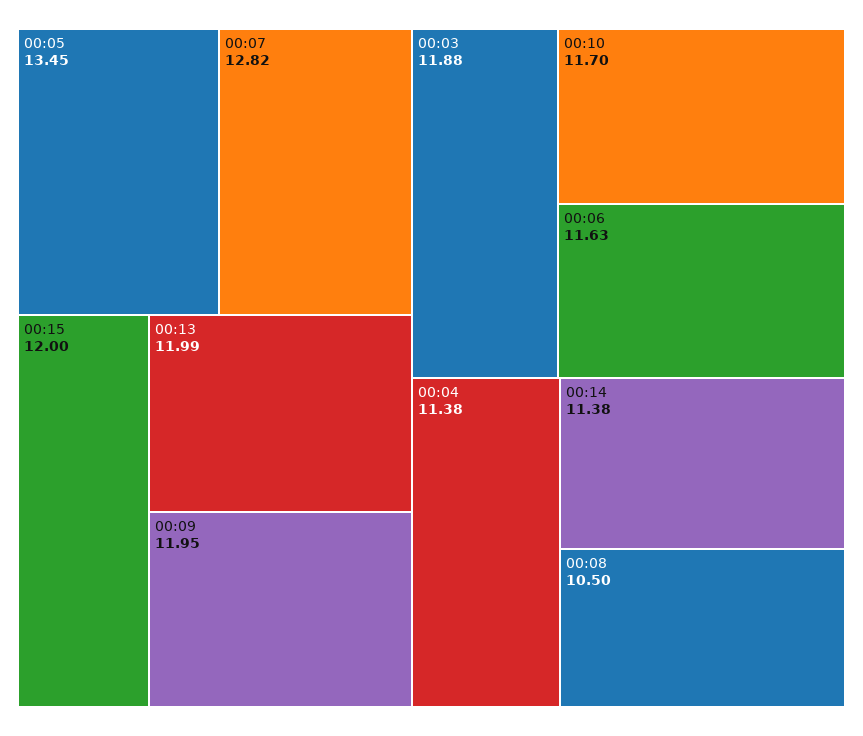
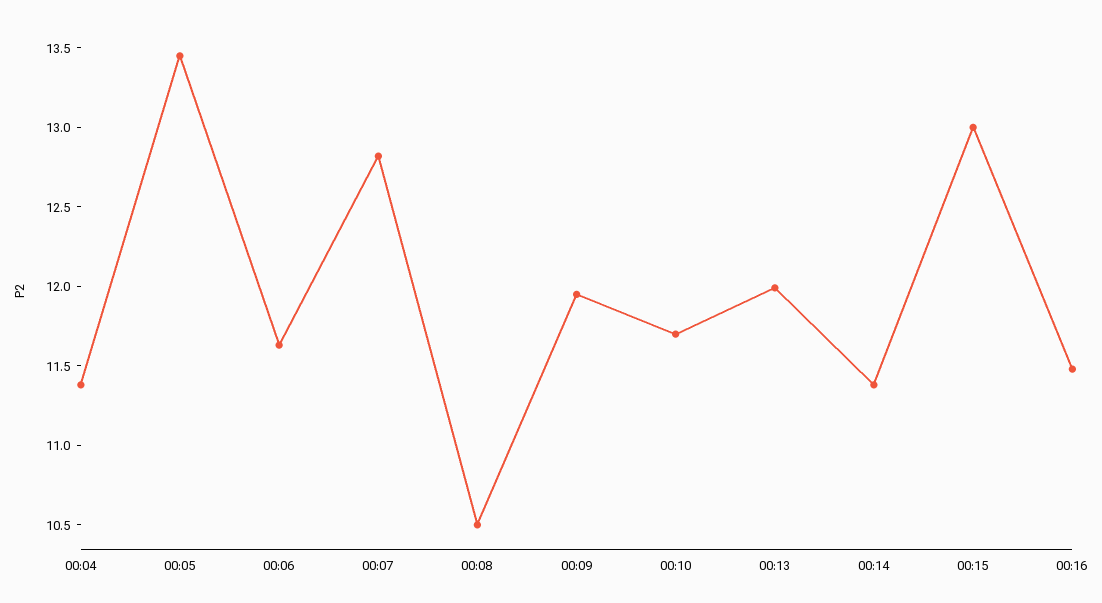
00:15: 12 -> 13
00:03: 11.88 -> none
00:16: none -> 11.5

